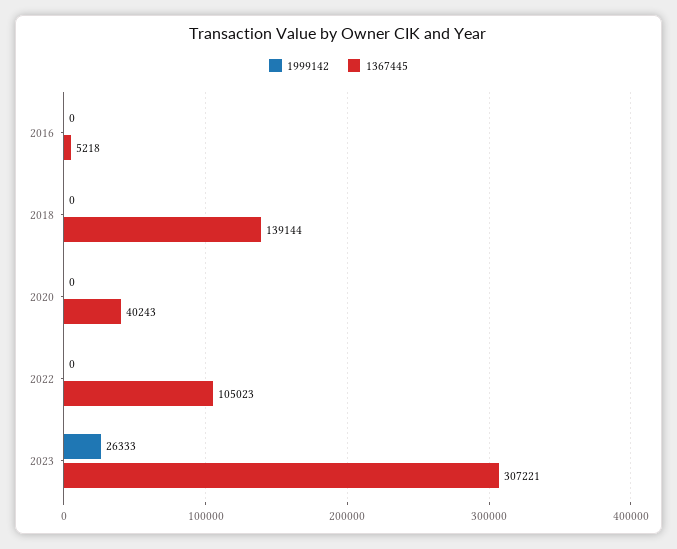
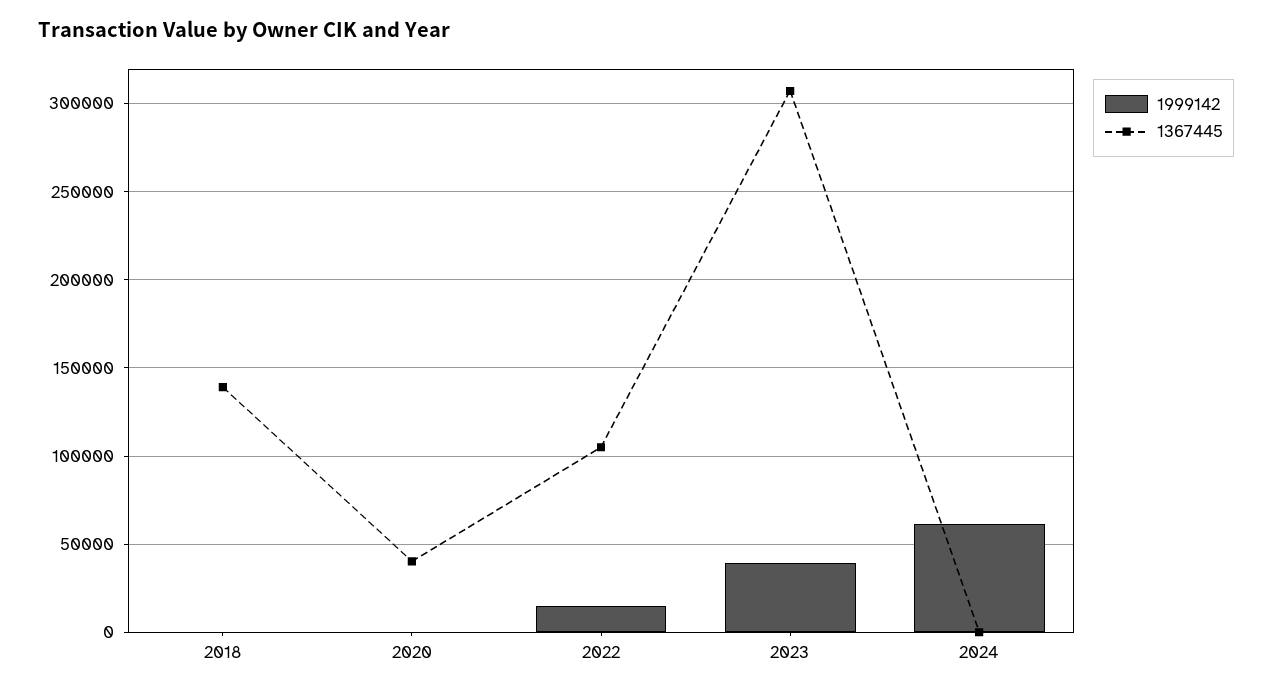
1999142, 2016: 0 -> none
1367445, 2016: 5218 -> none
1999142, 2022: 0 -> 15000
1999142, 2023: 26333 -> 40000
1999142, 2024: none -> 60000
1367445, 2024: none -> 0

